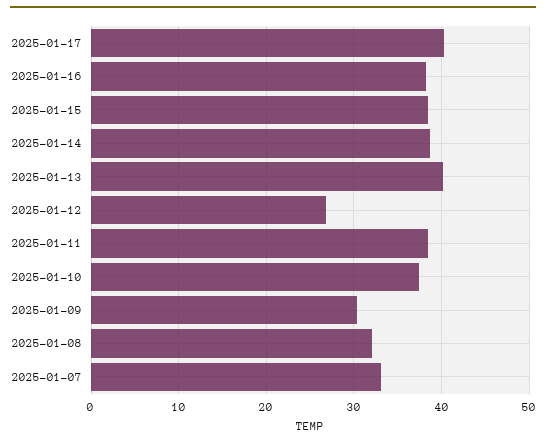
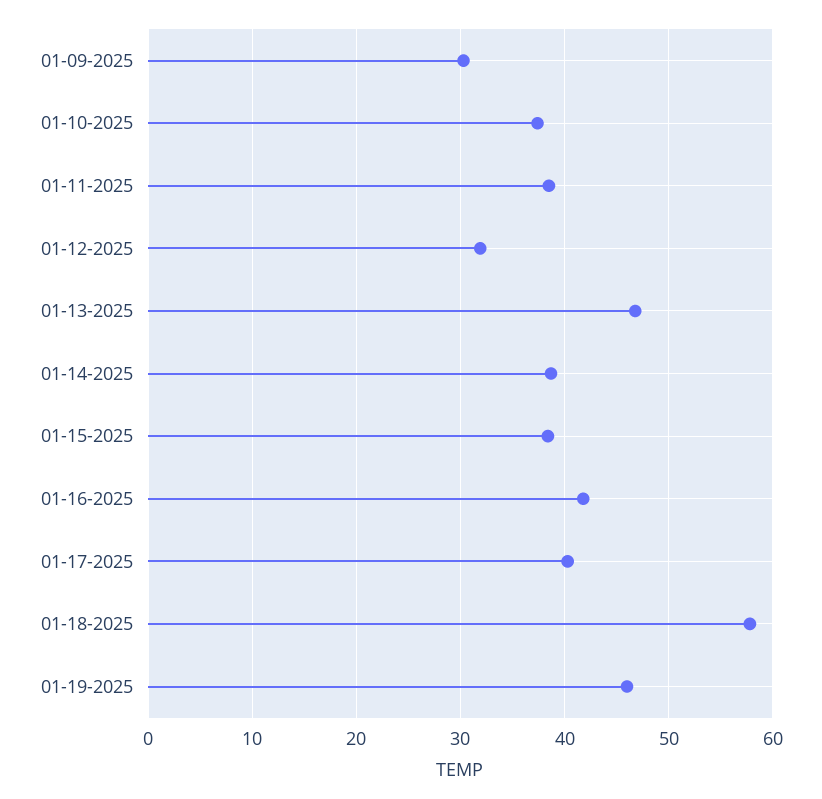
2025-01-16: 38 -> 42
2025-01-13: 40 -> 47
2025-01-12: 27 -> 32
2025-01-08: 32 -> none
2025-01-07: 33 -> none
01-18-2025: none -> 58
01-19-2025: none -> 46

